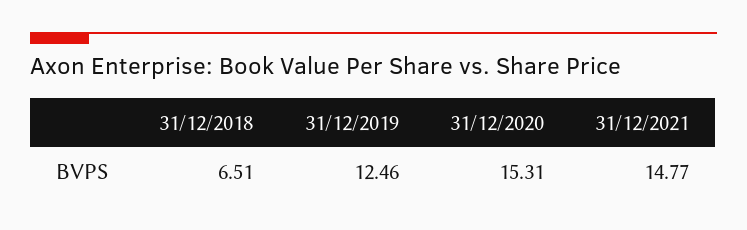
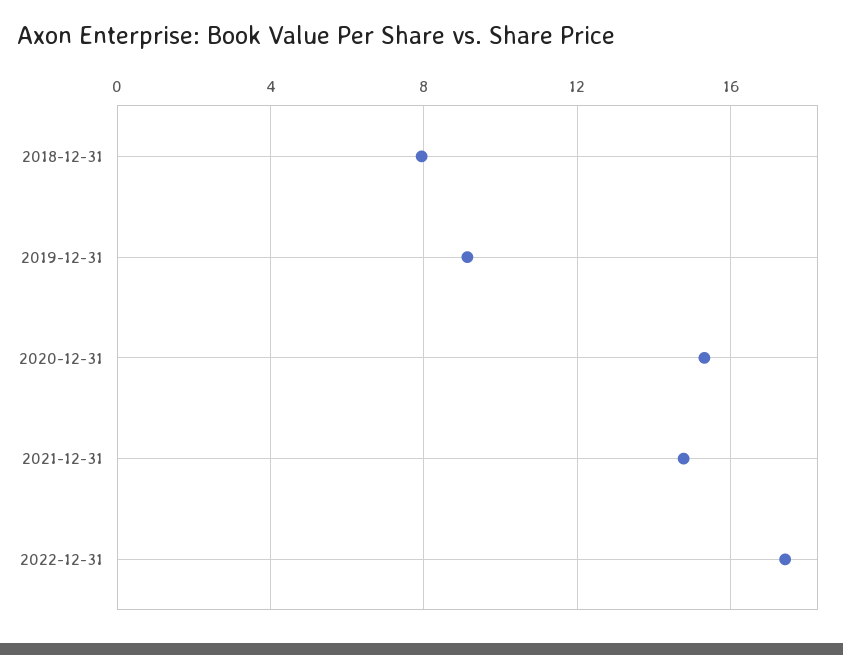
31/12/2018: 6.51 -> 8
31/12/2019: 12.46 -> 9
2022-12-31: none -> 17.5

